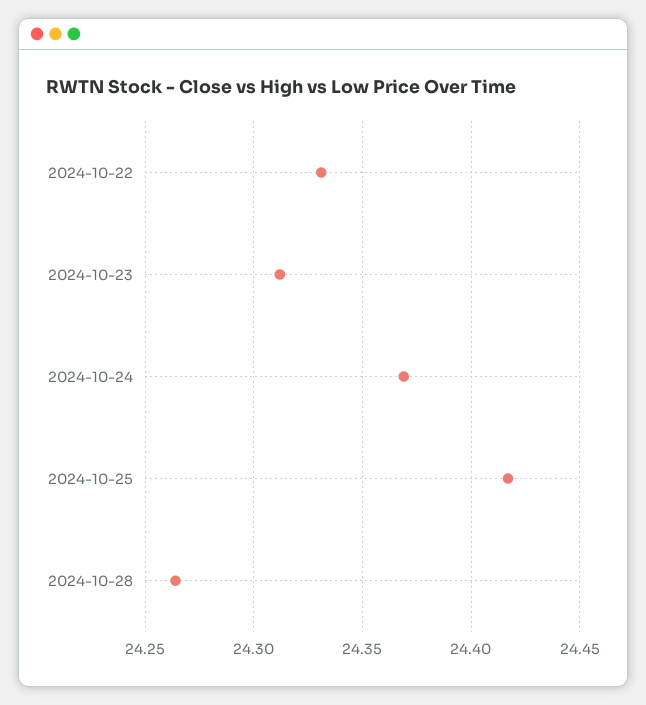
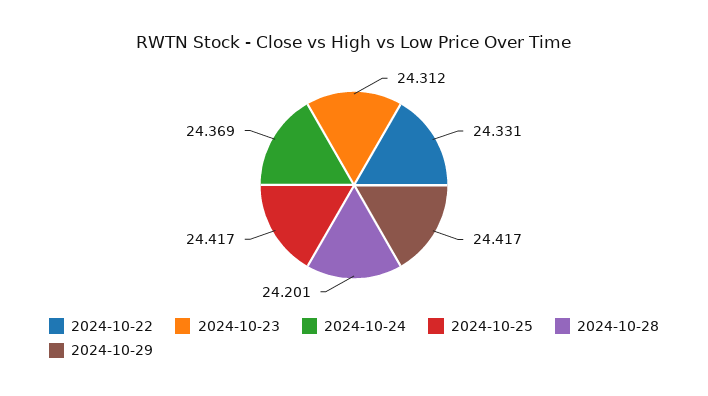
2024-10-28: 24.265 -> 24.201
2024-10-29: none -> 24.417

